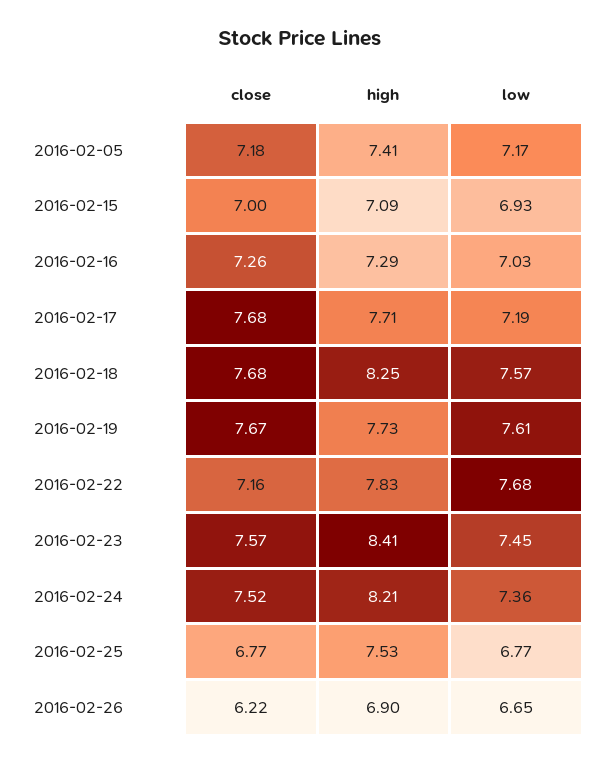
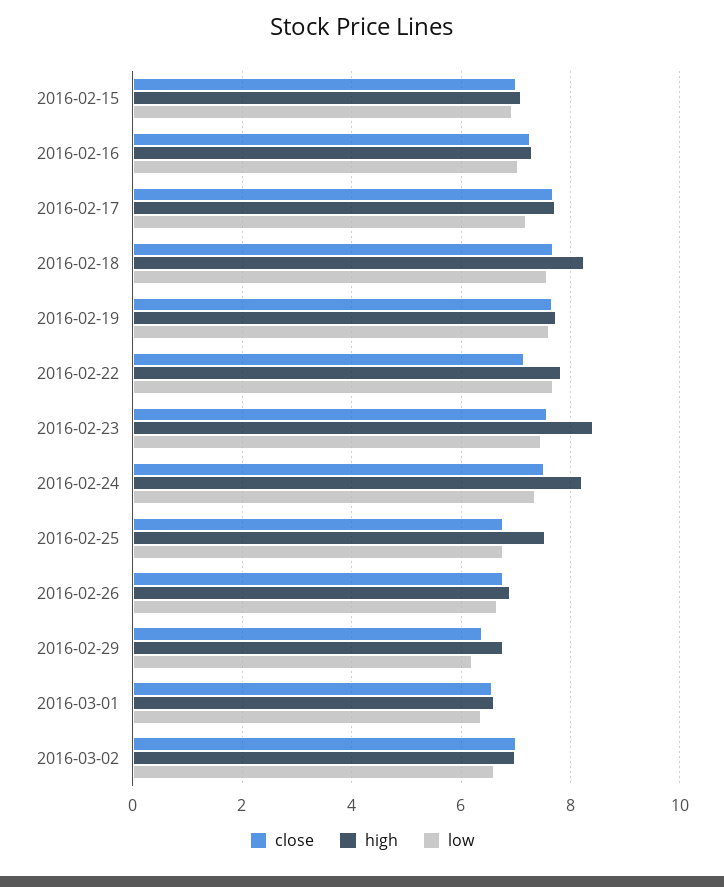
close, 2016-02-05: 7.18 -> none
high, 2016-02-05: 7.41 -> none
low, 2016-02-05: 7.17 -> none
close, 2016-02-26: 6.22 -> 6.8
close, 2016-02-29: none -> 6.4
high, 2016-02-29: none -> 6.8
low, 2016-02-29: none -> 6.2
close, 2016-03-01: none -> 6.6
high, 2016-03-01: none -> 6.6
low, 2016-03-01: none -> 6.4
close, 2016-03-02: none -> 7
high, 2016-03-02: none -> 7
low, 2016-03-02: none -> 6.6

